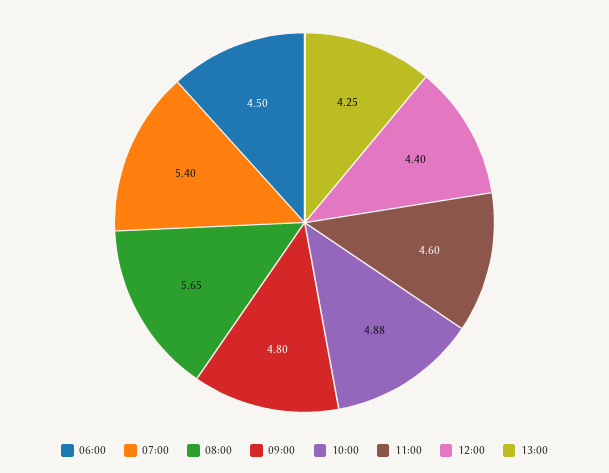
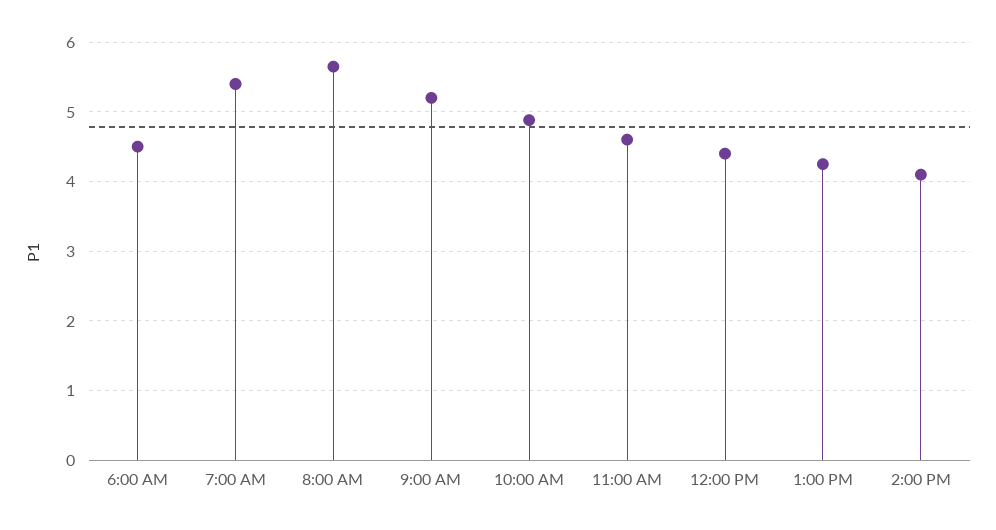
09:00: 4.8 -> 5.2
2:00 PM: none -> 4.1

